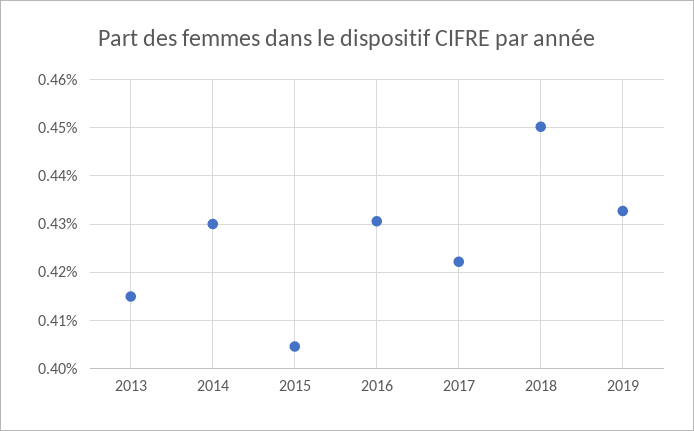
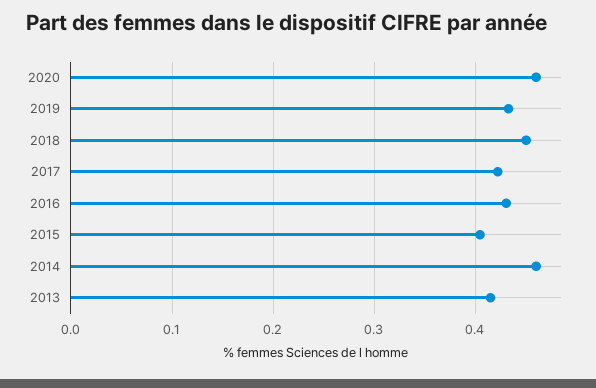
2014: 0.43 -> 0.46
2020: none -> 0.46

